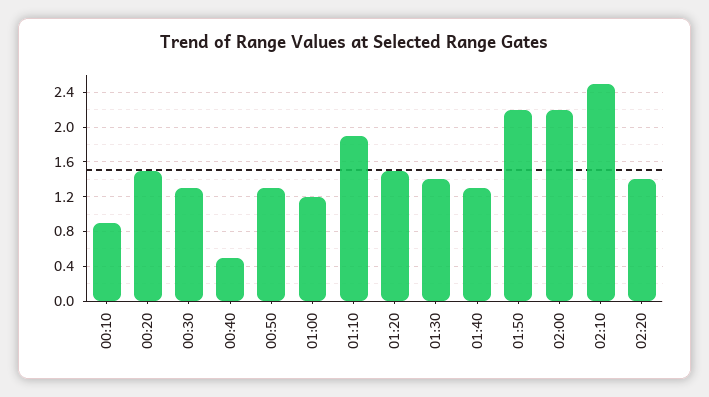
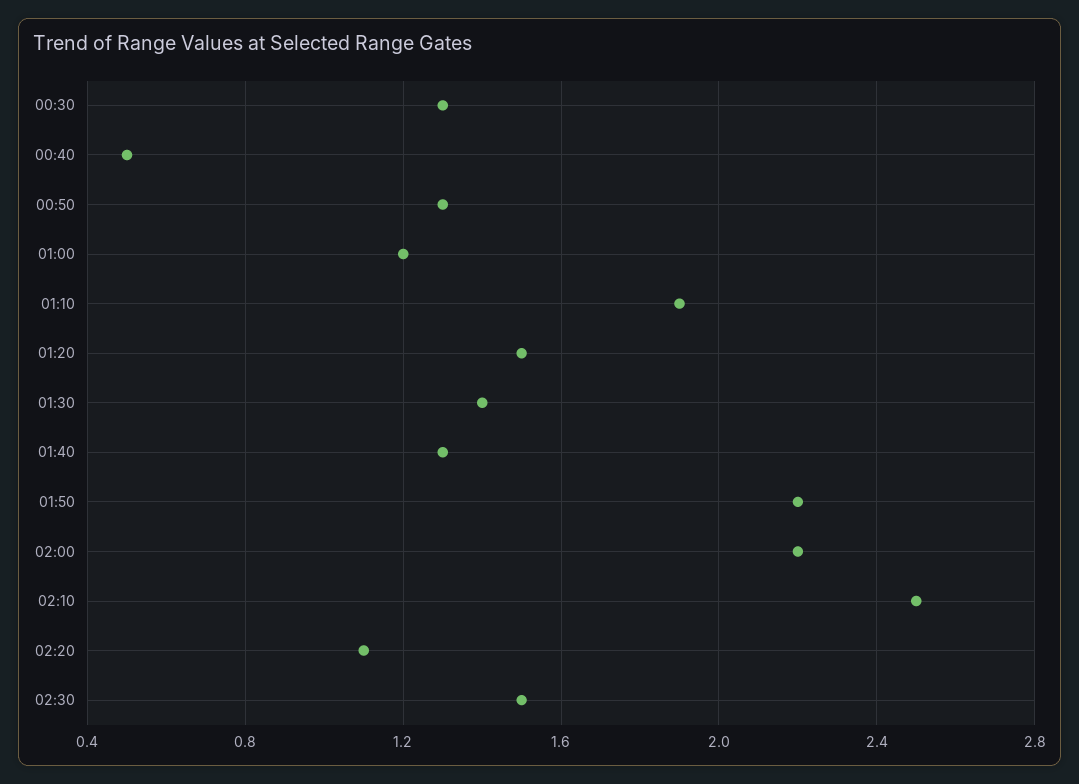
00:10: 0.9 -> none
00:20: 1.5 -> none
02:20: 1.4 -> 1.1
02:30: none -> 1.5

